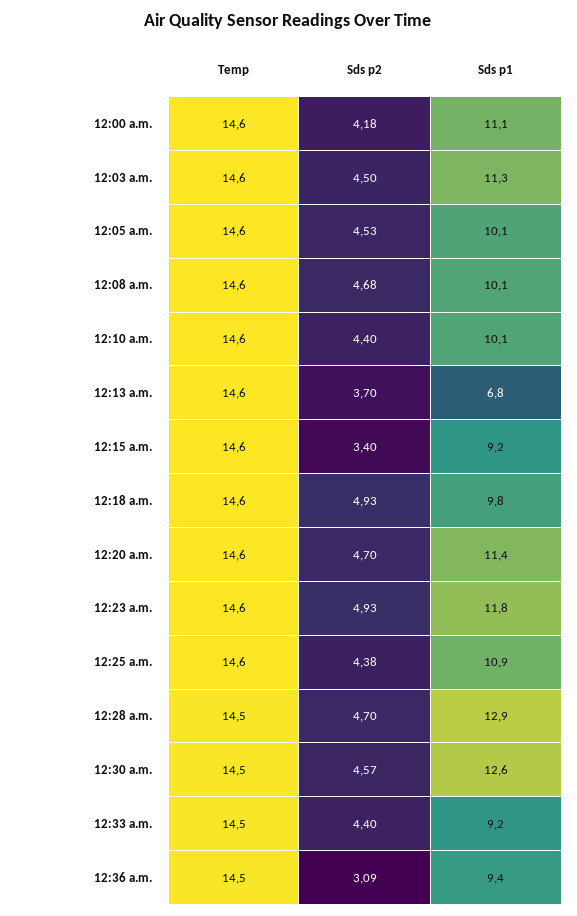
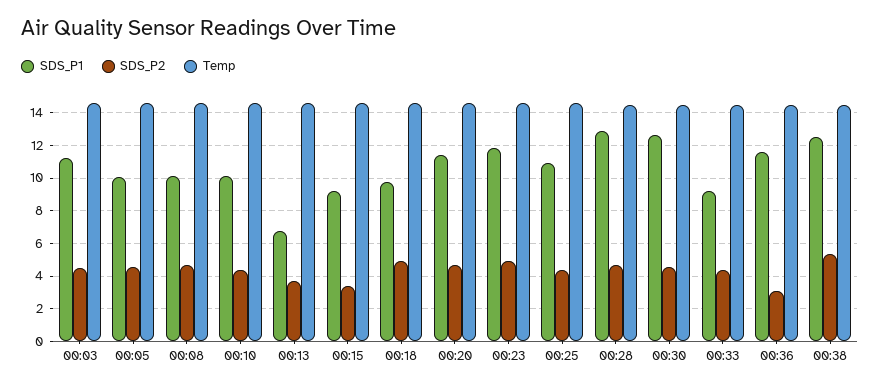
Temp, 12:00 a.m.: 14.6 -> none
Sds p2, 12:00 a.m.: 4.18 -> none
Sds p1, 12:00 a.m.: 11.1 -> none
Sds p1, 12:36 a.m.: 9.4 -> 11.5
Sds p1, 00:38: none -> 12.5
Sds p2, 00:38: none -> 5.5
Temp, 00:38: none -> 14.5

